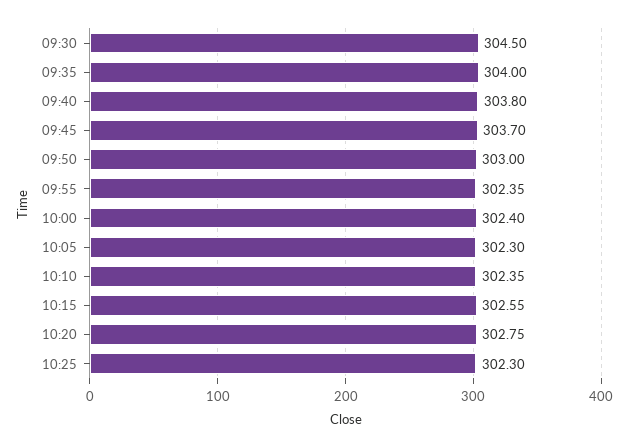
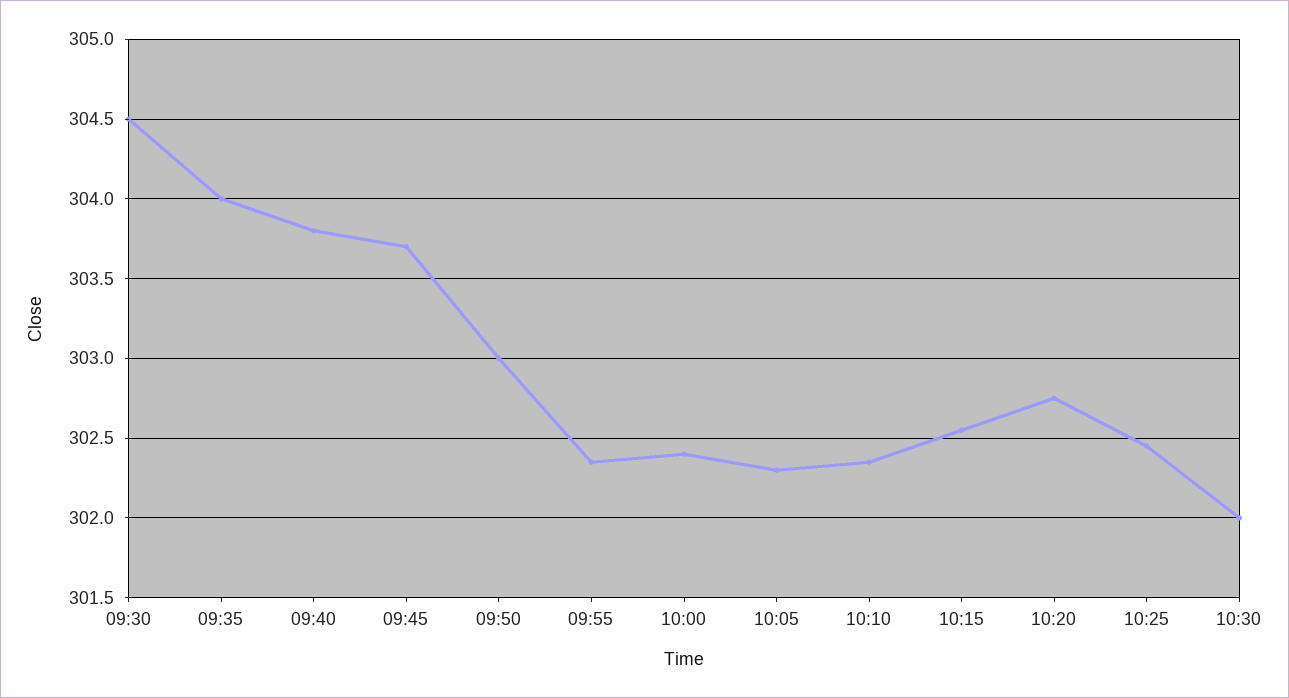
10:25: 302.3 -> 302.45
10:30: none -> 302

